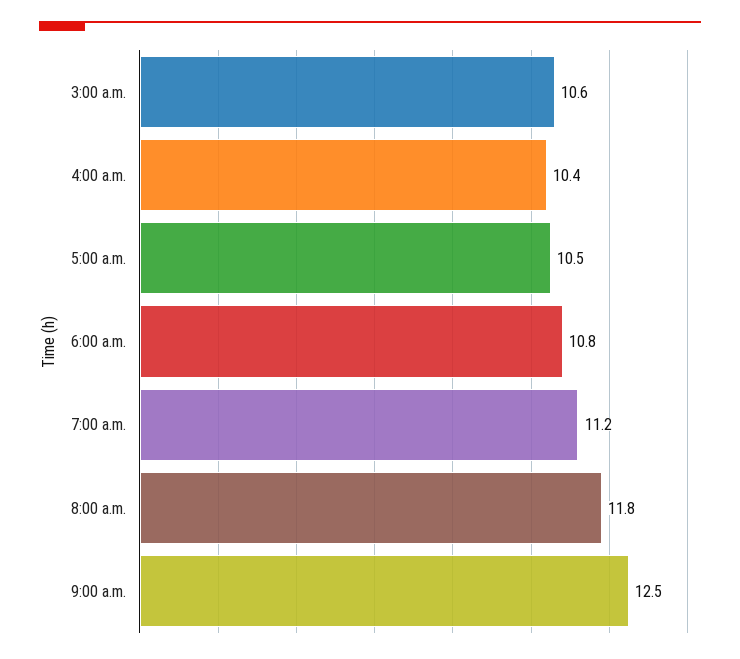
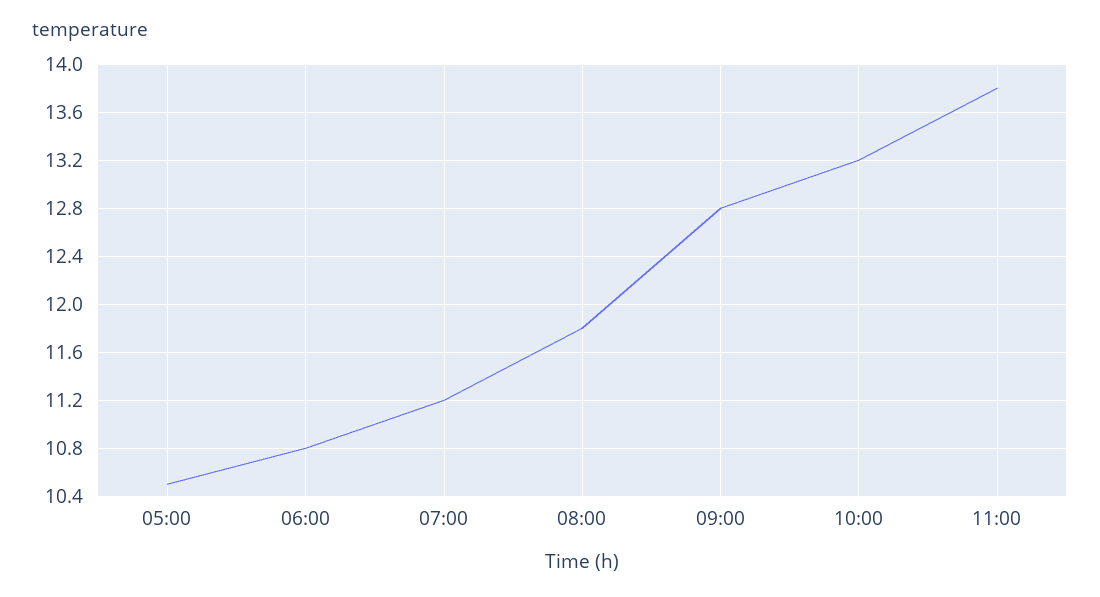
3:00 a.m.: 10.6 -> none
4:00 a.m.: 10.4 -> none
9:00 a.m.: 12.5 -> 12.8
10:00: none -> 13.2
11:00: none -> 13.8

